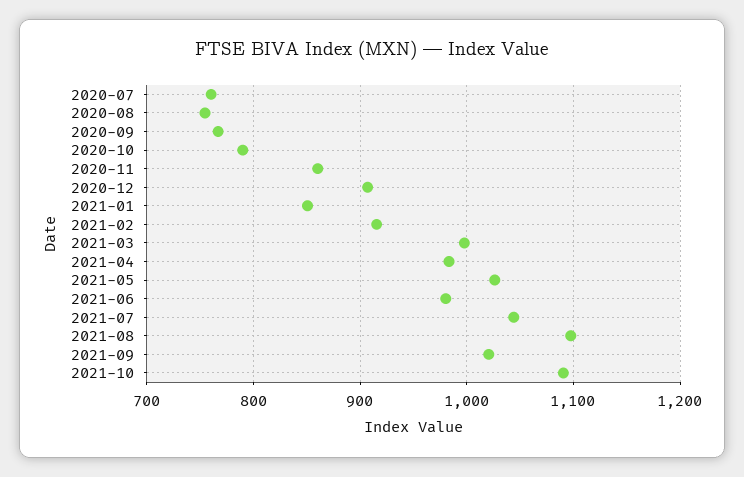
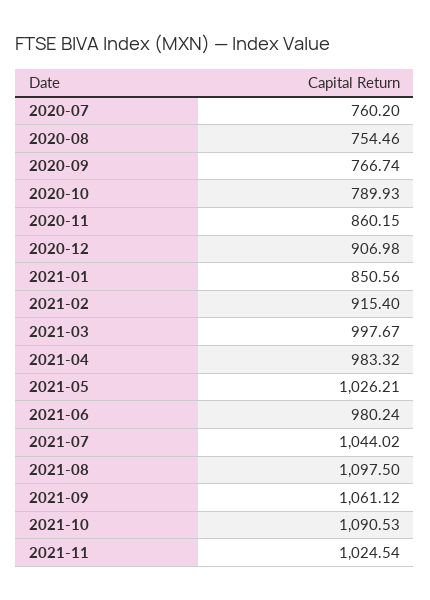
2021-09: 1020 -> 1061.12
2021-11: none -> 1024.54

